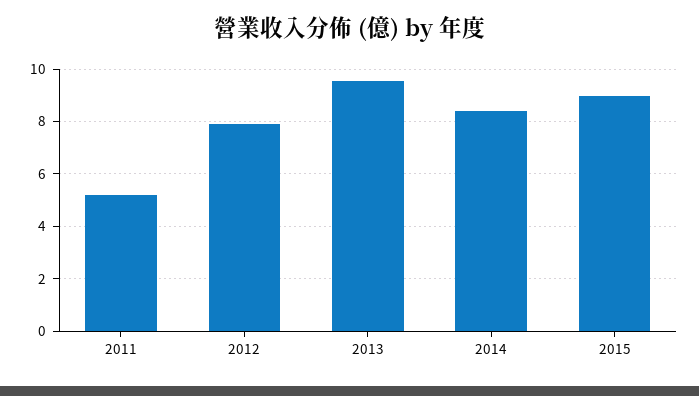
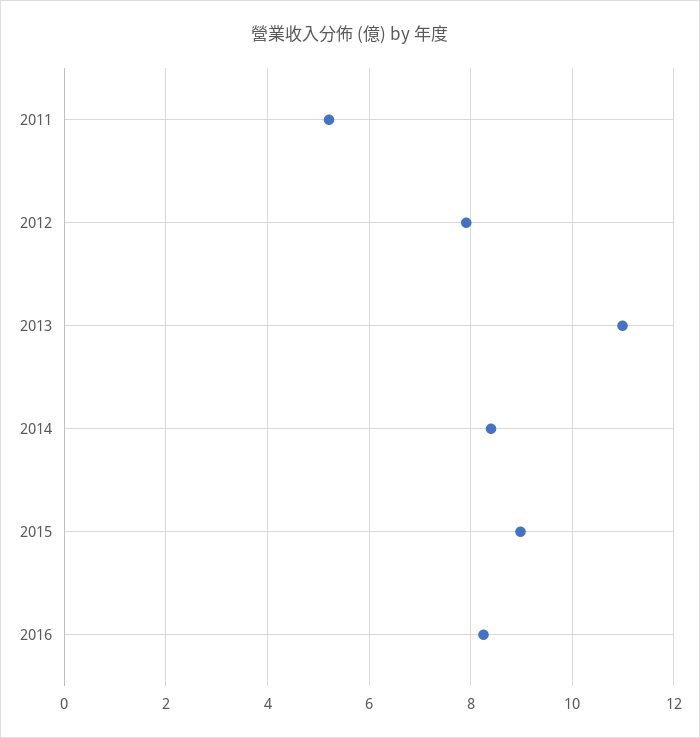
2013: 9.5 -> 11
2016: none -> 8.2

